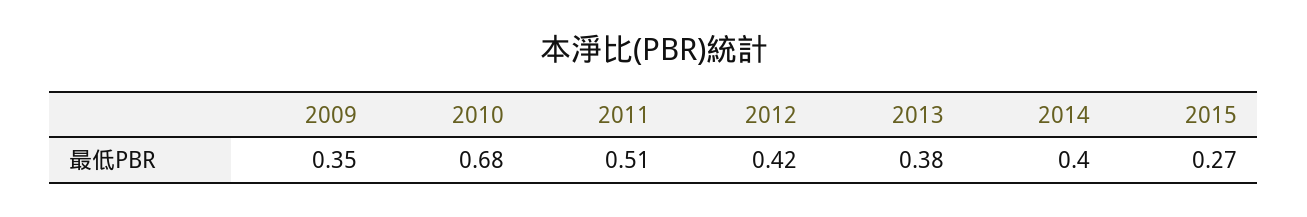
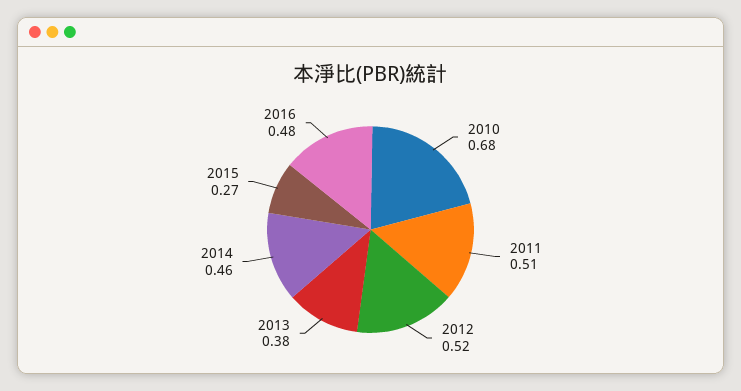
2009: 0.35 -> none
2012: 0.42 -> 0.52
2014: 0.4 -> 0.46
2016: none -> 0.48

